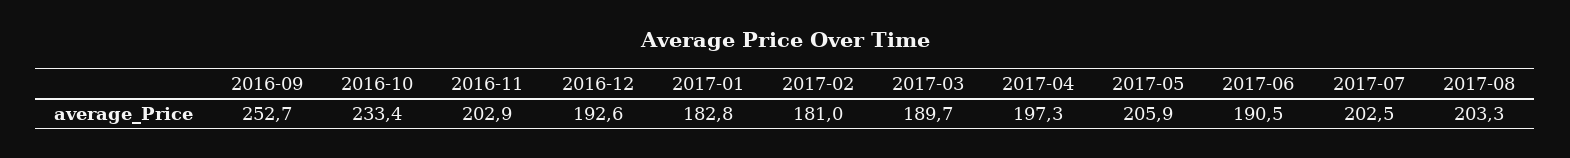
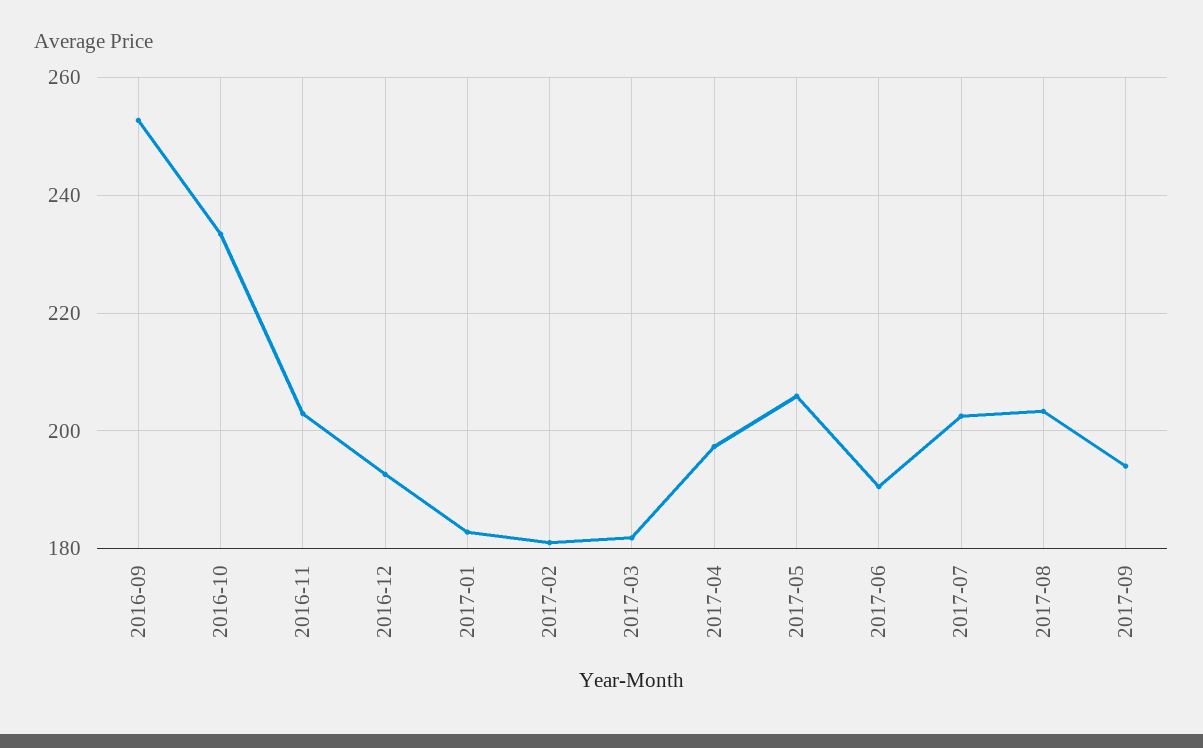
2017-03: 189.7 -> 182
2017-09: none -> 194

